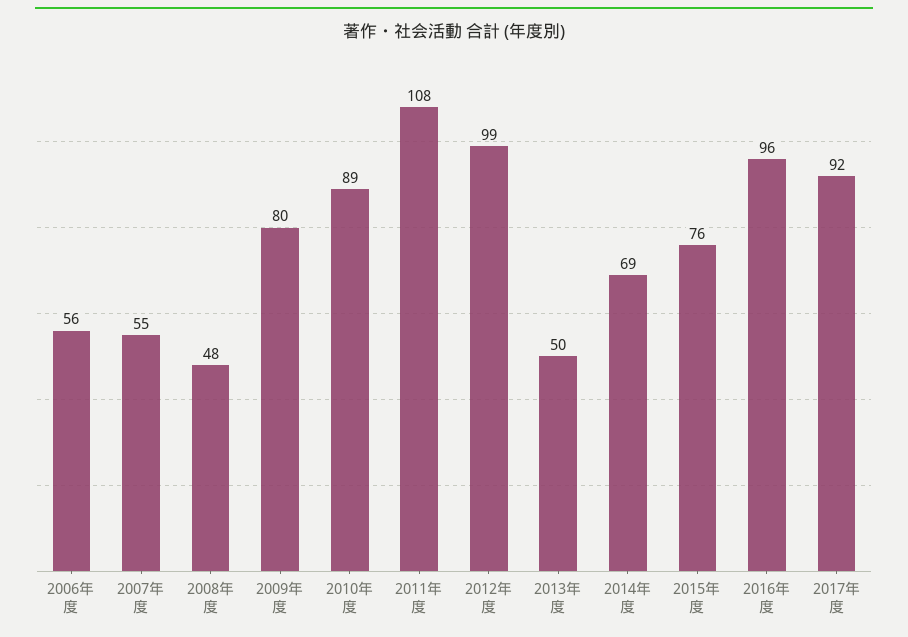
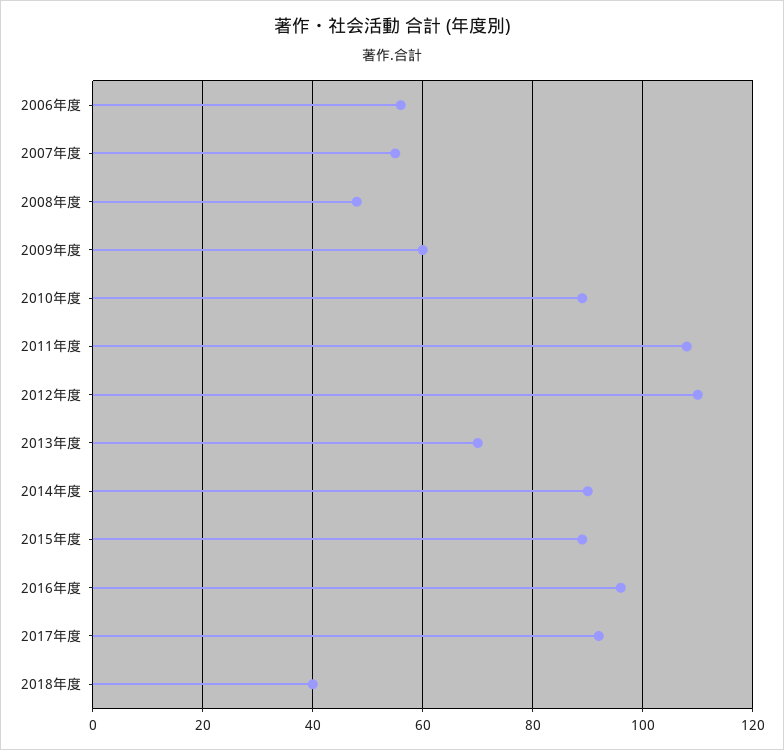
2009年度: 80 -> 60
2012年度: 99 -> 110
2013年度: 50 -> 70
2014年度: 69 -> 90
2015年度: 76 -> 90
2018年度: none -> 40

